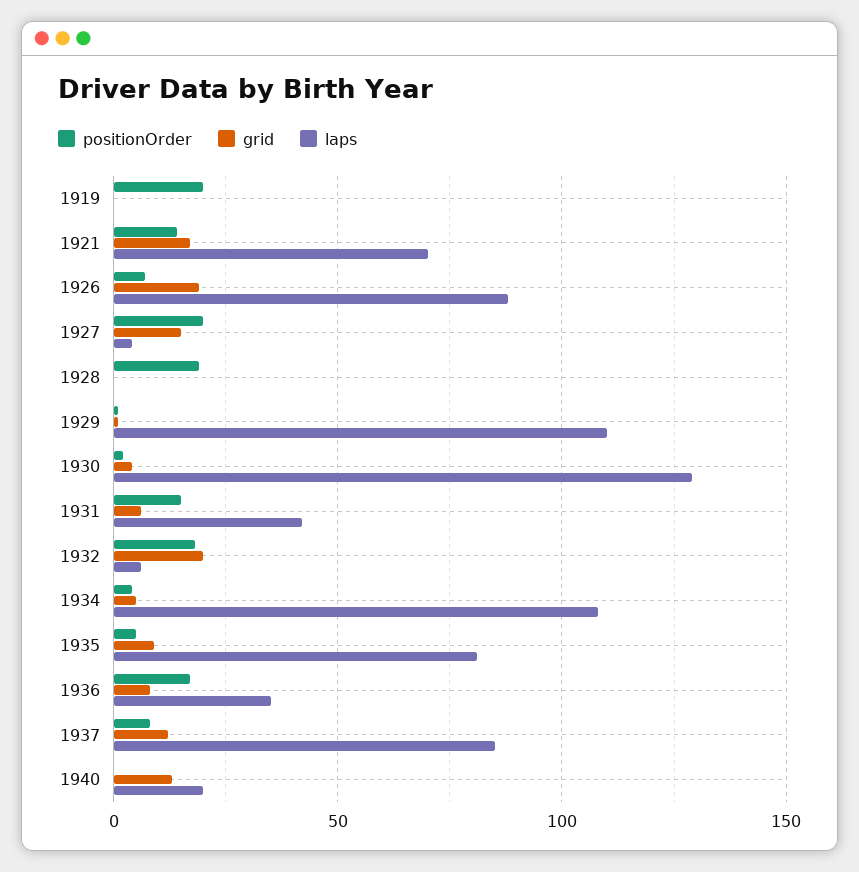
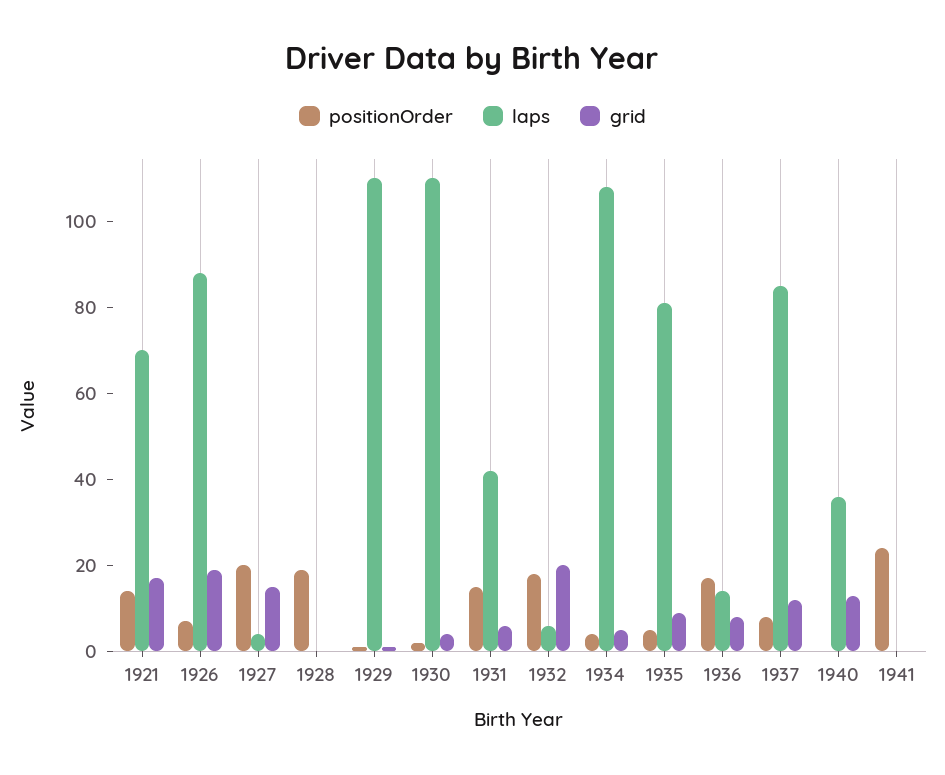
positionOrder, 1919: 20 -> none
grid, 1919: 0 -> none
laps, 1919: 0 -> none
laps, 1930: 130 -> 110
laps, 1936: 35 -> 15
laps, 1940: 20 -> 35
positionOrder, 1941: none -> 25
laps, 1941: none -> 0
grid, 1941: none -> 0

